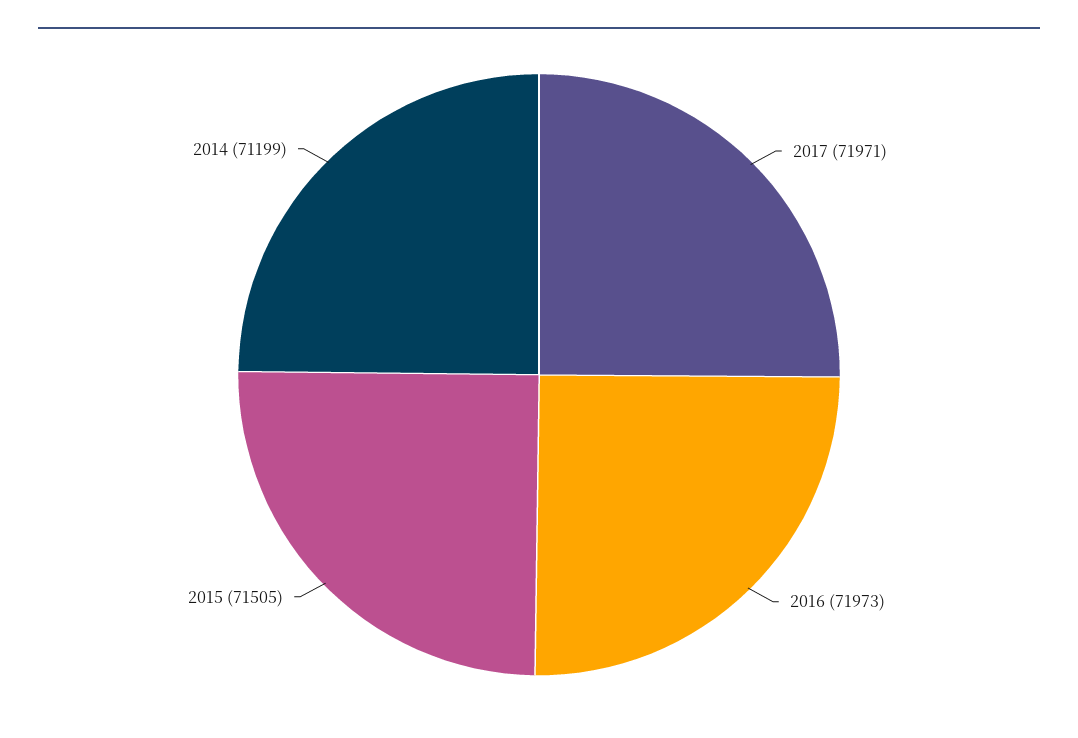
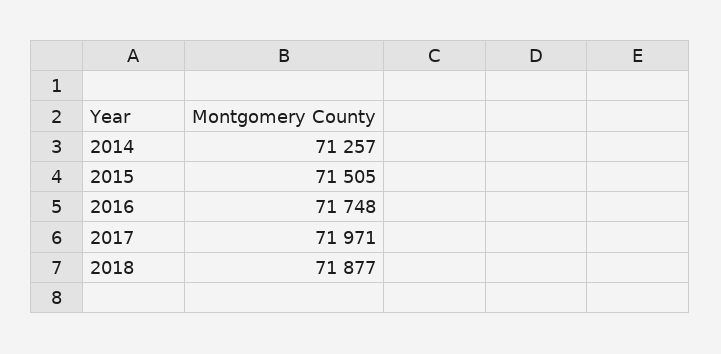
2016: 71973 -> 71748
2014: 71199 -> 71257
2018: none -> 71877

